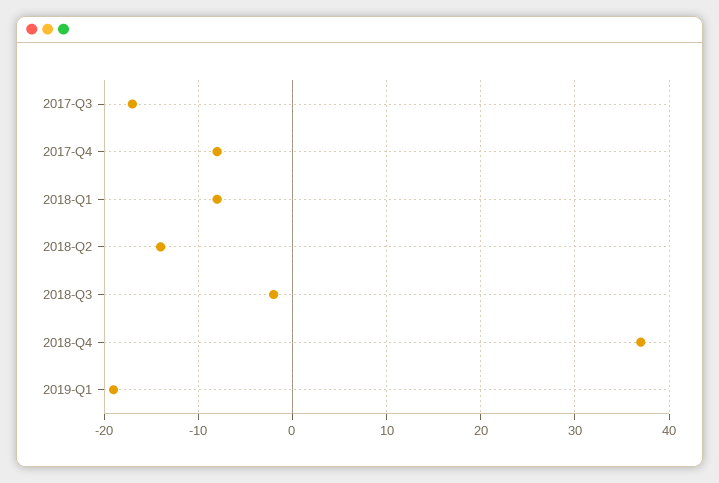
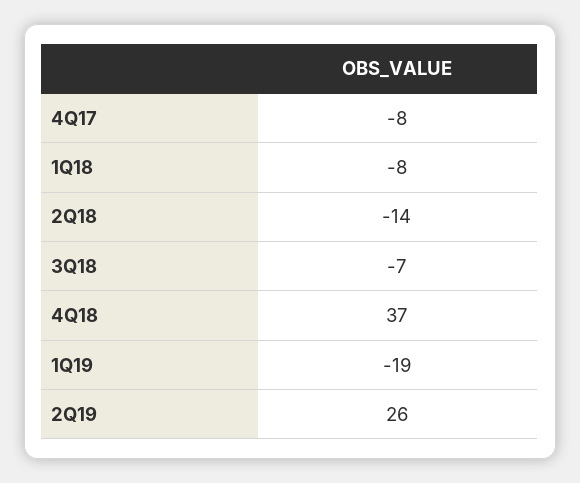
2017-Q3: -17 -> none
2018-Q3: -2 -> -7
2Q19: none -> 26

